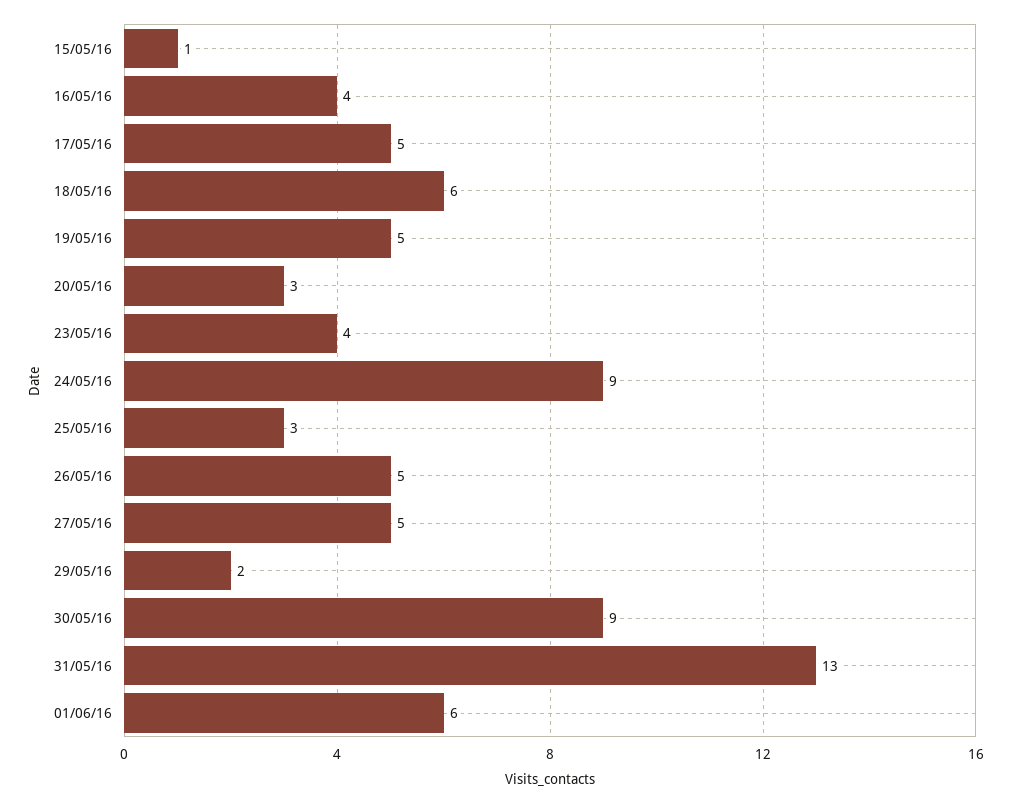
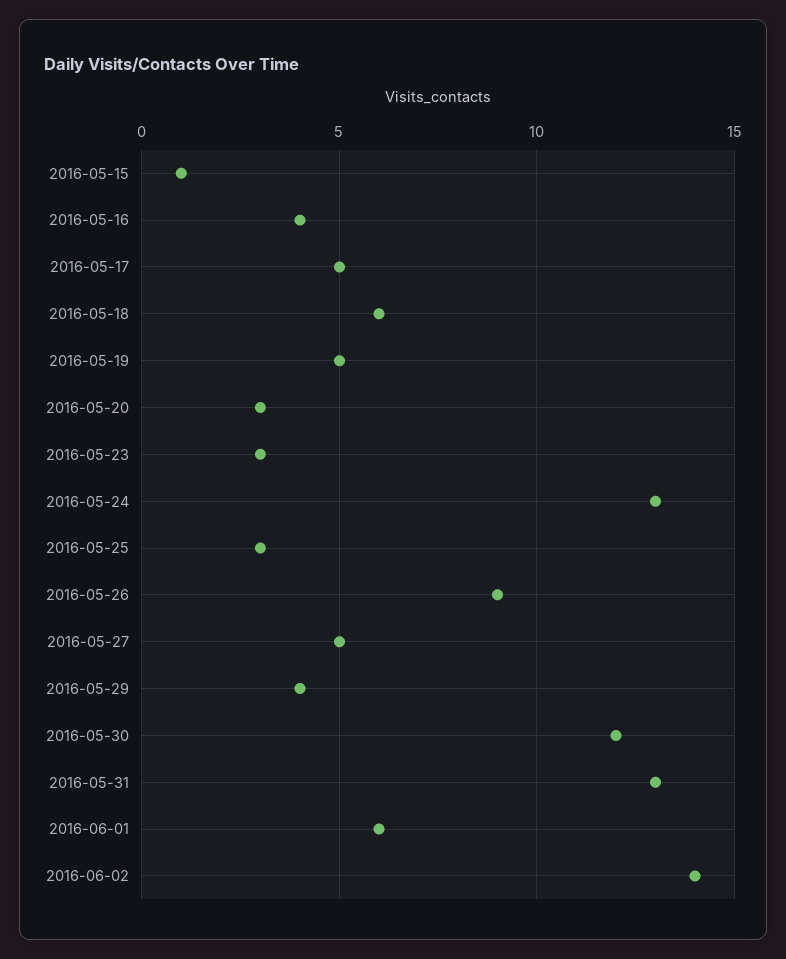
23/05/16: 4 -> 3
24/05/16: 9 -> 13
26/05/16: 5 -> 9
29/05/16: 2 -> 4
30/05/16: 9 -> 12
2016-06-02: none -> 14

